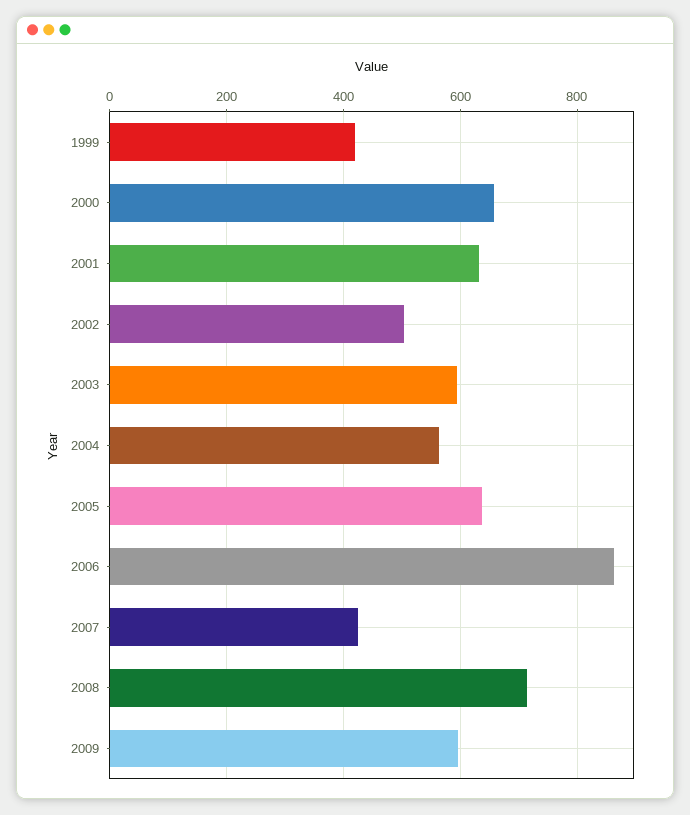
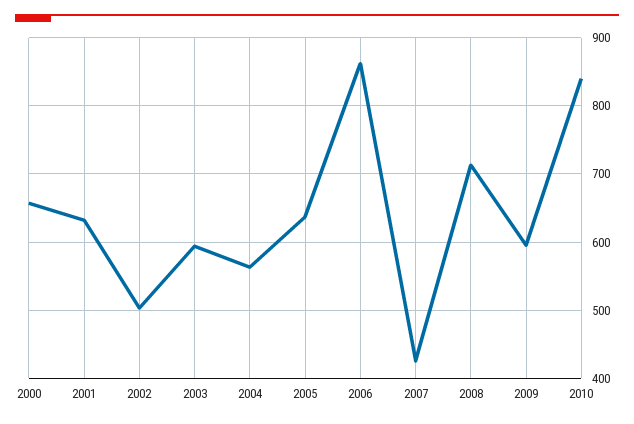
1999: 420 -> none
2010: none -> 840

